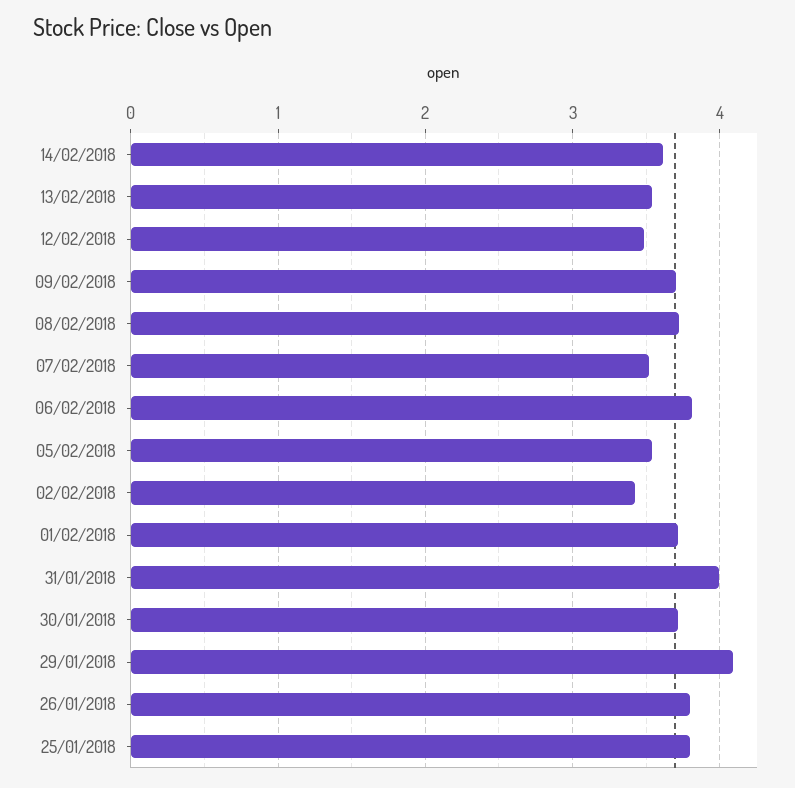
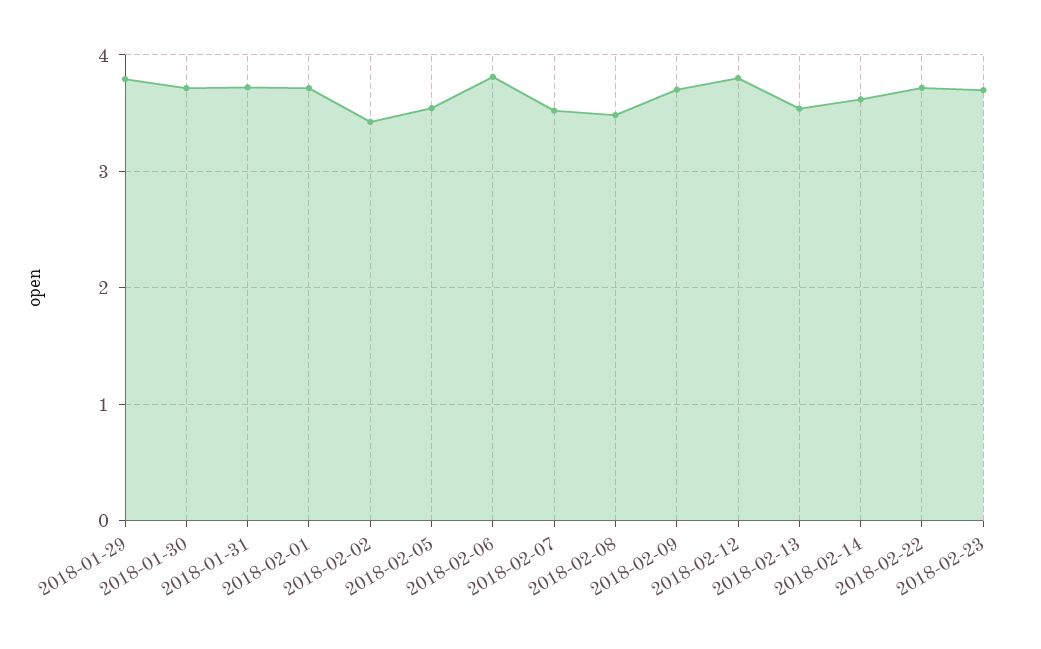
12/02/2018: 3.5 -> 3.8
08/02/2018: 3.7 -> 3.5
31/01/2018: 4 -> 3.7
29/01/2018: 4.1 -> 3.8
26/01/2018: 3.8 -> none
25/01/2018: 3.8 -> none
2018-02-22: none -> 3.7
2018-02-23: none -> 3.7

